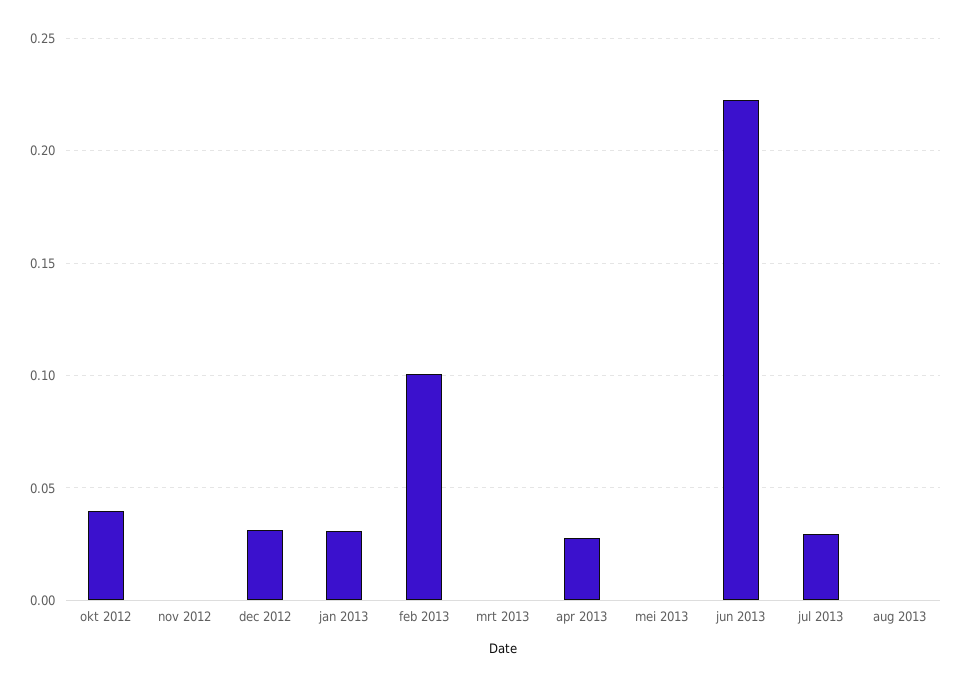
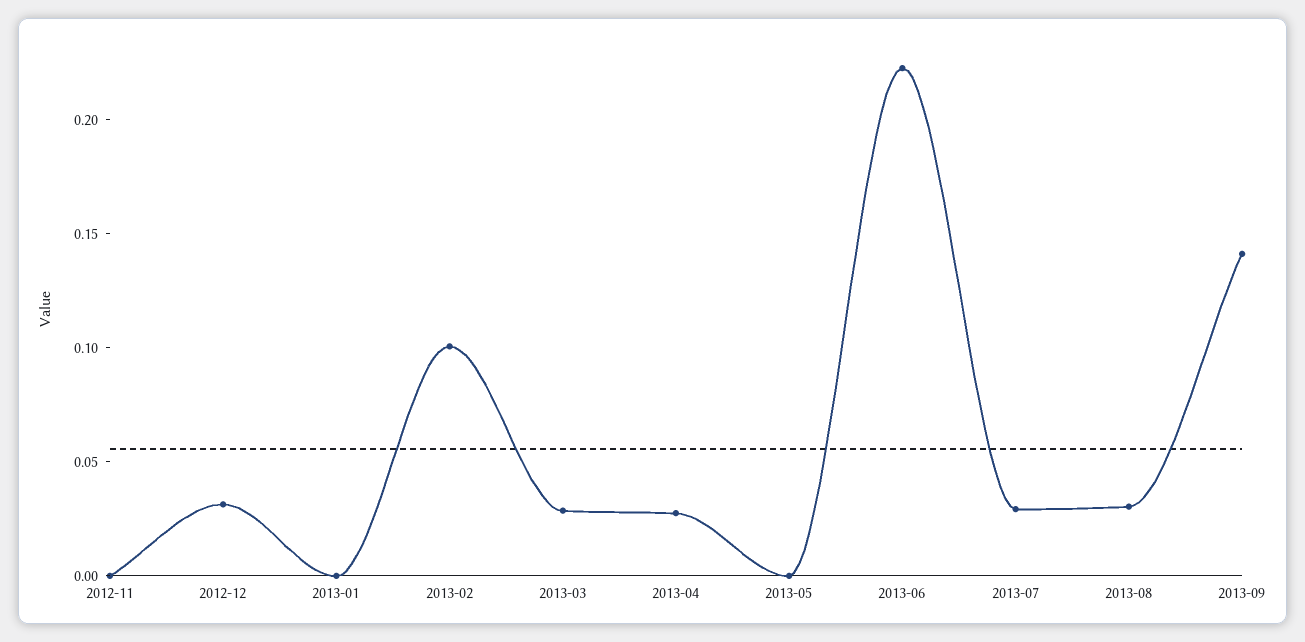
okt 2012: 0.04 -> none
jan 2013: 0.03 -> 0
mrt 2013: 0 -> 0.03
aug 2013: 0 -> 0.03
2013-09: none -> 0.14

